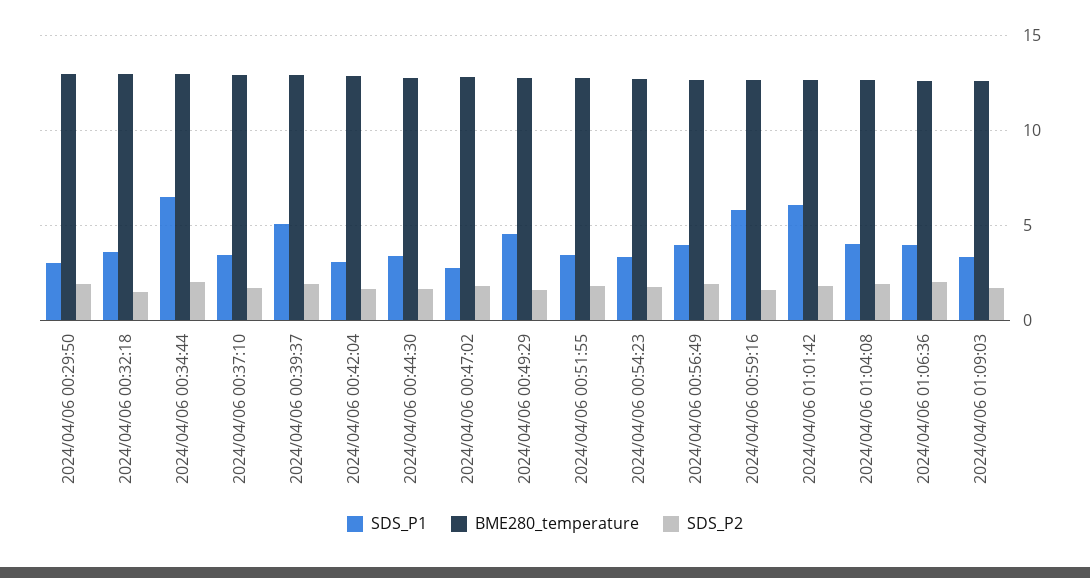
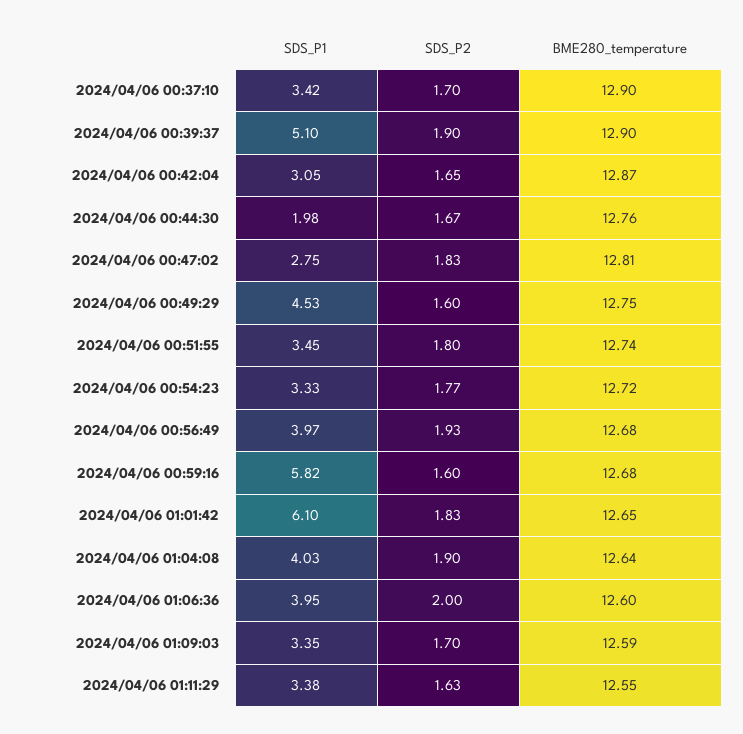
SDS_P1, 2024/04/06 00:29:50: 3 -> none
BME280_temperature, 2024/04/06 00:29:50: 13 -> none
SDS_P2, 2024/04/06 00:29:50: 2 -> none
SDS_P1, 2024/04/06 00:32:18: 3.5 -> none
BME280_temperature, 2024/04/06 00:32:18: 13 -> none
SDS_P2, 2024/04/06 00:32:18: 1.5 -> none
SDS_P1, 2024/04/06 00:34:44: 6.5 -> none
BME280_temperature, 2024/04/06 00:34:44: 13 -> none
SDS_P2, 2024/04/06 00:34:44: 2 -> none
SDS_P1, 2024/04/06 00:44:30: 3.5 -> 1.98
SDS_P1, 2024/04/06 01:11:29: none -> 3.38
SDS_P2, 2024/04/06 01:11:29: none -> 1.63
BME280_temperature, 2024/04/06 01:11:29: none -> 12.55

